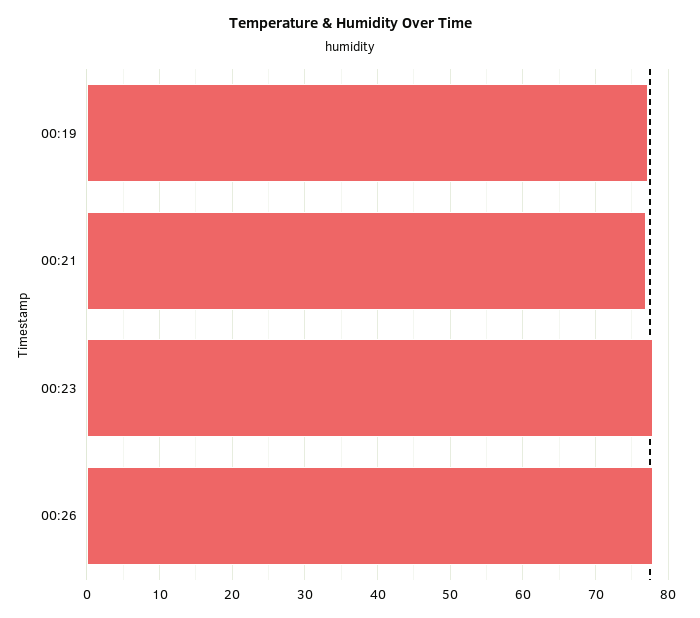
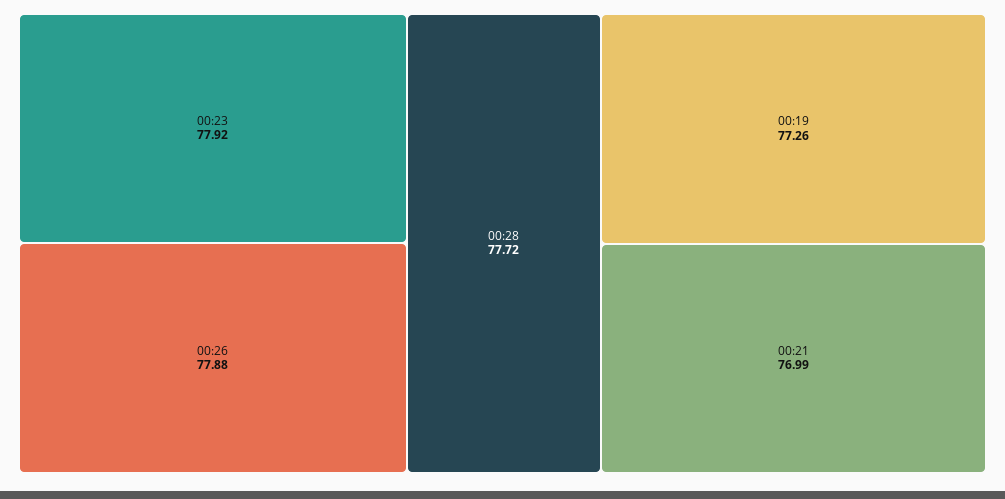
00:28: none -> 77.72

